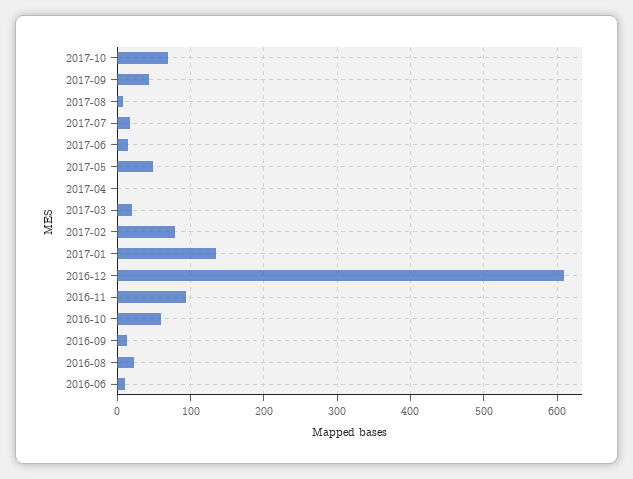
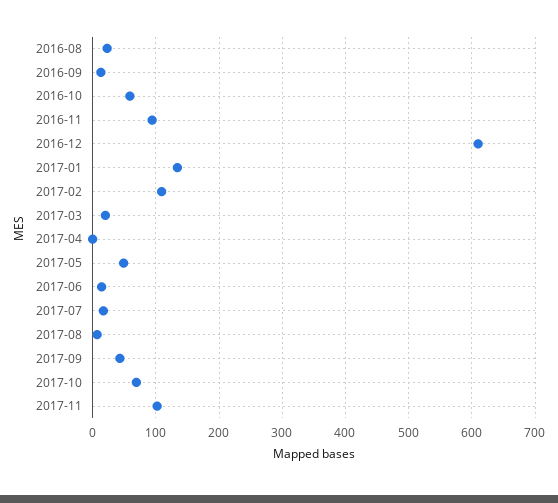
2017-02: 80 -> 110
2016-06: 10 -> none
2017-11: none -> 100

